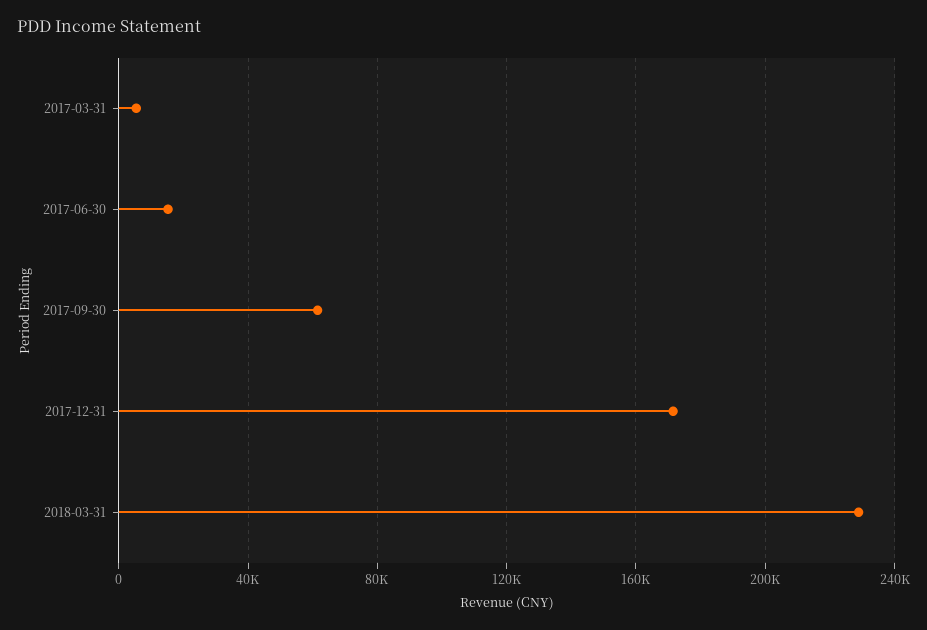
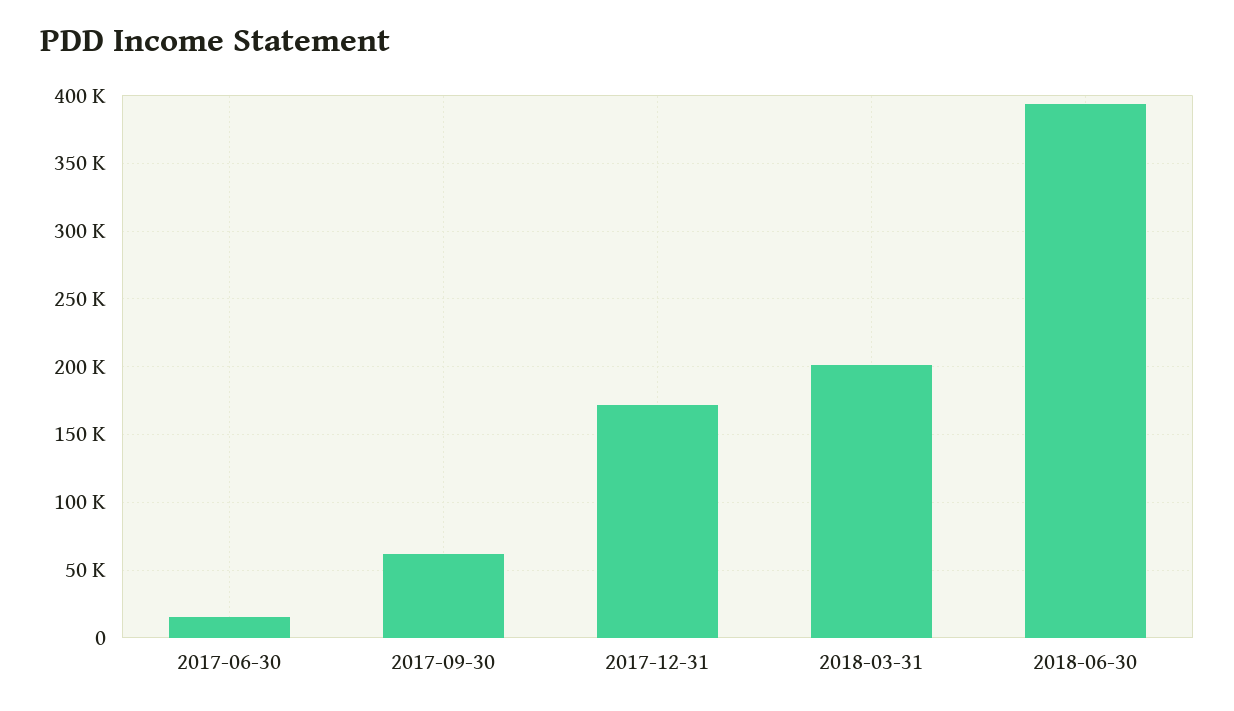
2017-03-31: 5000 -> none
2018-03-31: 230000 -> 200000
2018-06-30: none -> 395000

